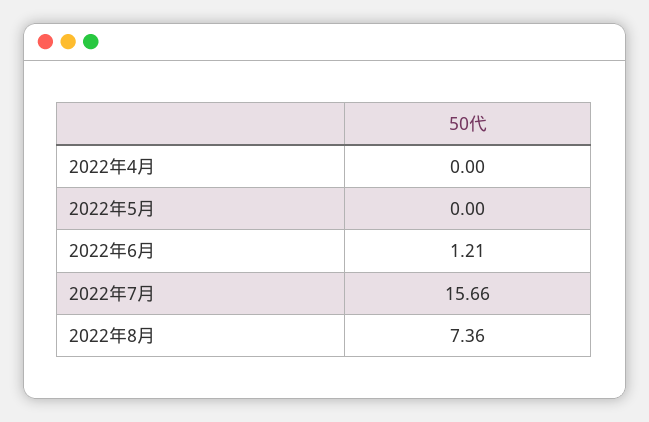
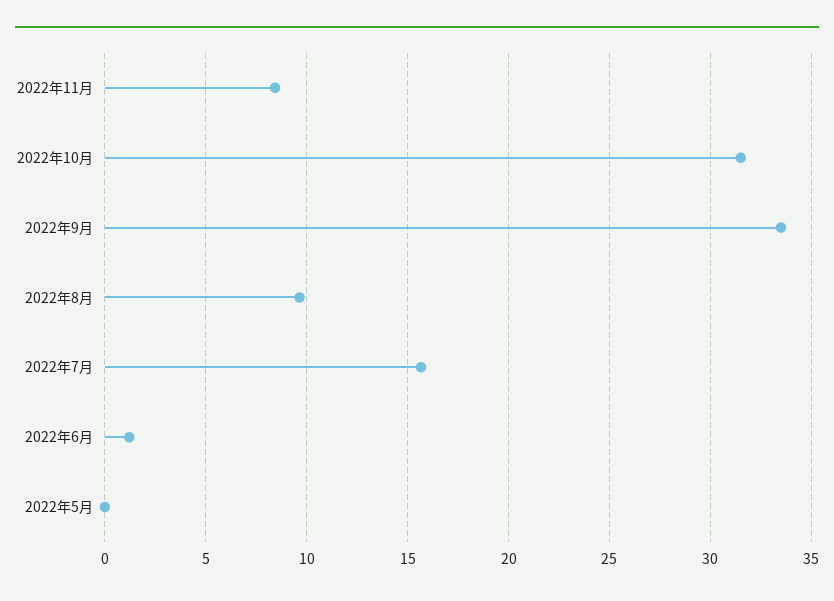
2022年4月: 0 -> none
2022年8月: 7.36 -> 9.5
2022年11月: none -> 8.5
2022年10月: none -> 31.5
2022年9月: none -> 33.5

